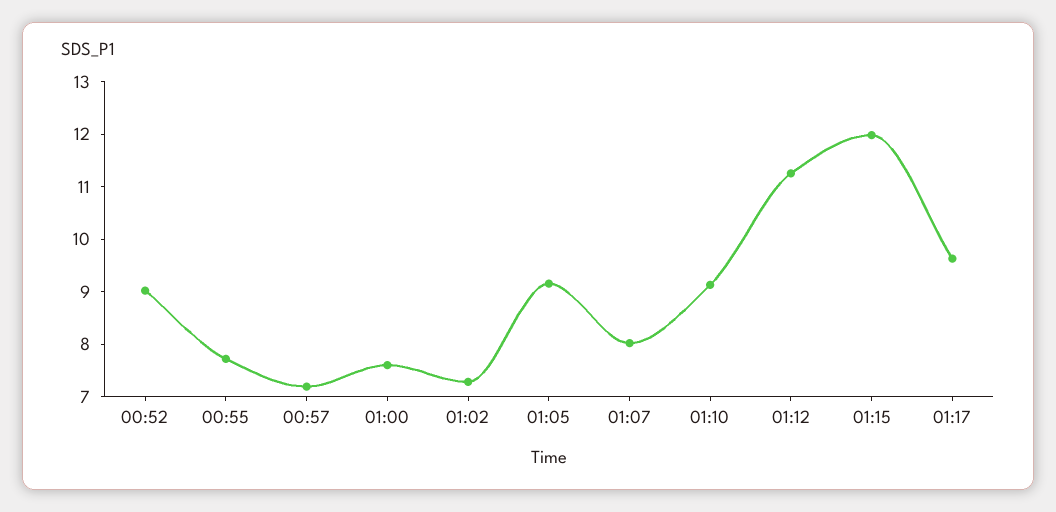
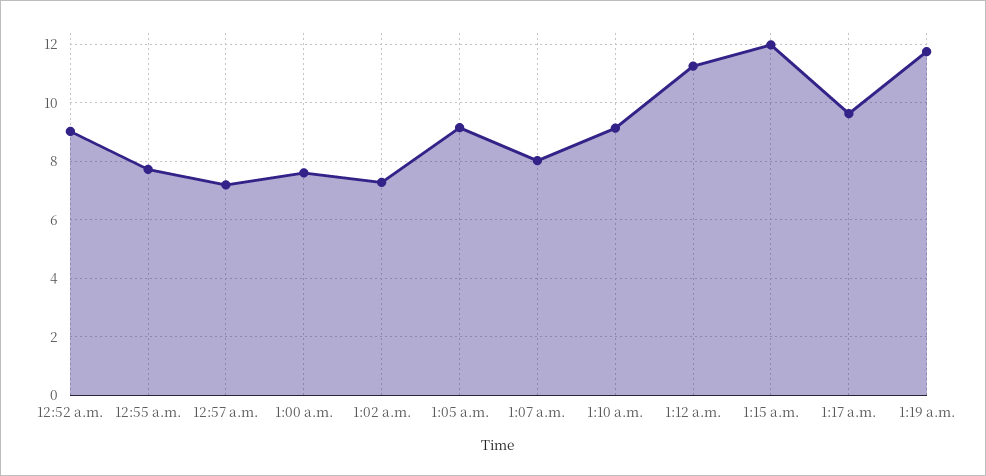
1:19 a.m.: none -> 11.75

